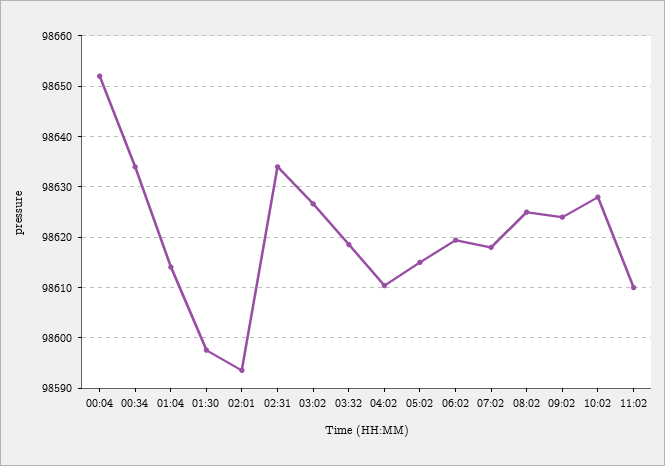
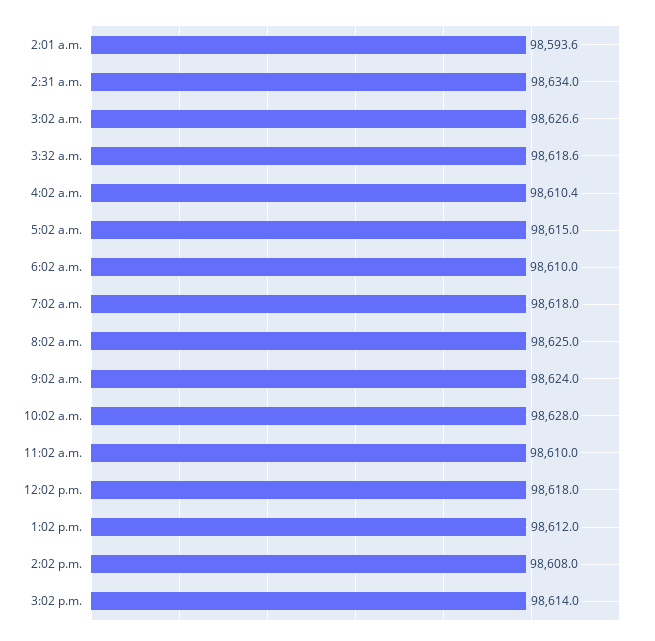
00:04: 98652 -> none
00:34: 98634 -> none
01:04: 98614 -> none
01:30: 98598 -> none
06:02: 98620 -> 98610
12:02 p.m.: none -> 98618
1:02 p.m.: none -> 98612
2:02 p.m.: none -> 98608
3:02 p.m.: none -> 98614

